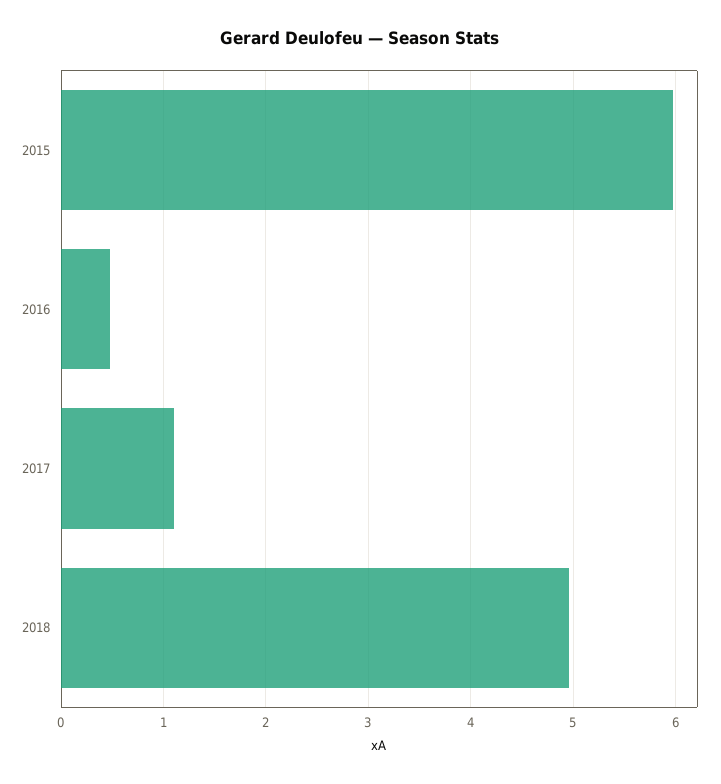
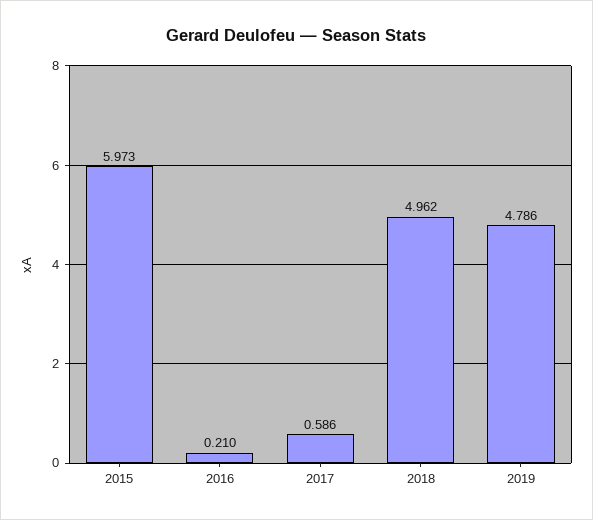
2016: 0.5 -> 0.21
2017: 1.1 -> 0.586
2019: none -> 4.786

